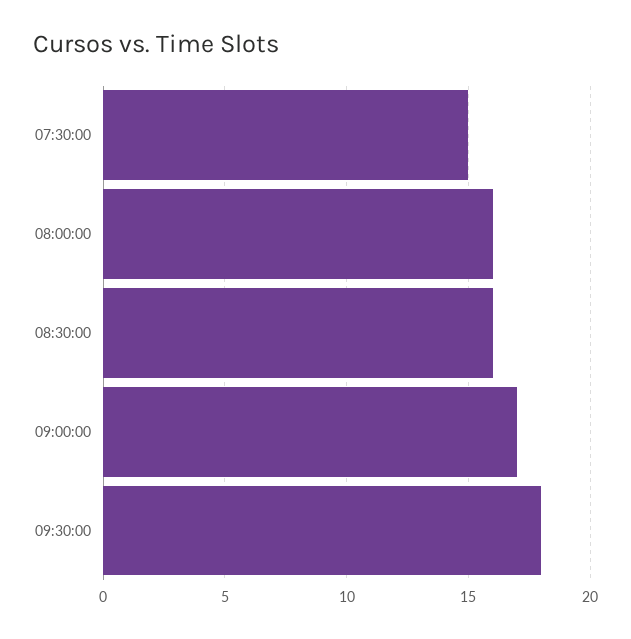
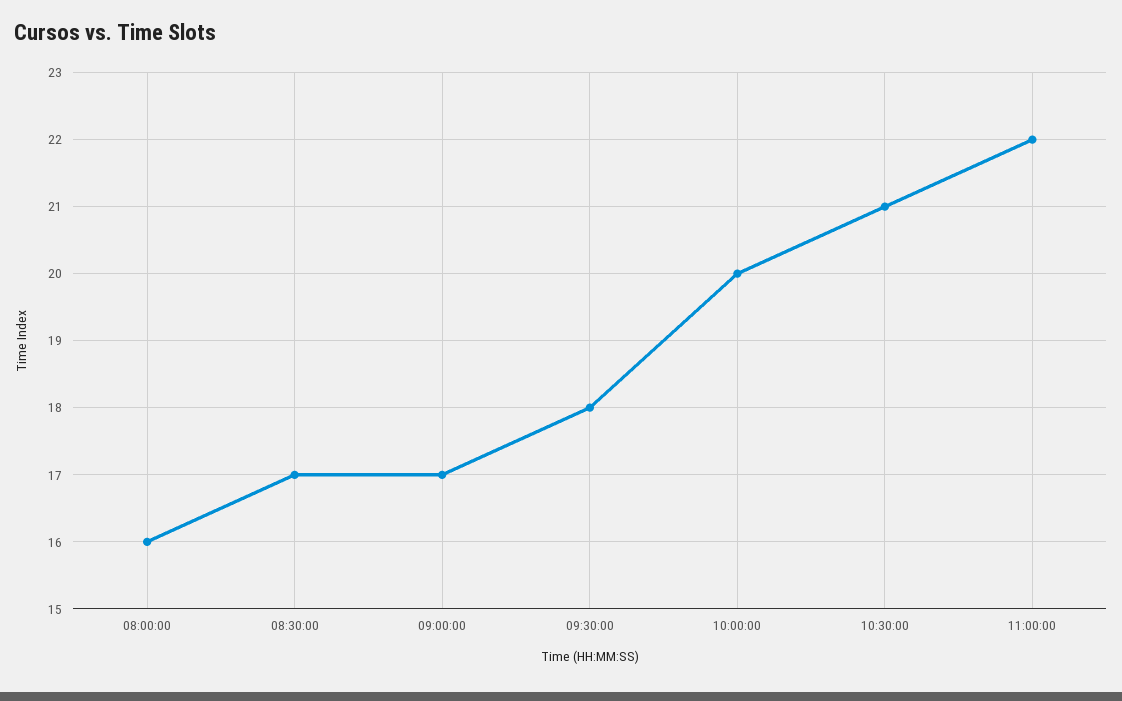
07:30:00: 15 -> none
08:30:00: 16 -> 17
10:00:00: none -> 20
10:30:00: none -> 21
11:00:00: none -> 22

